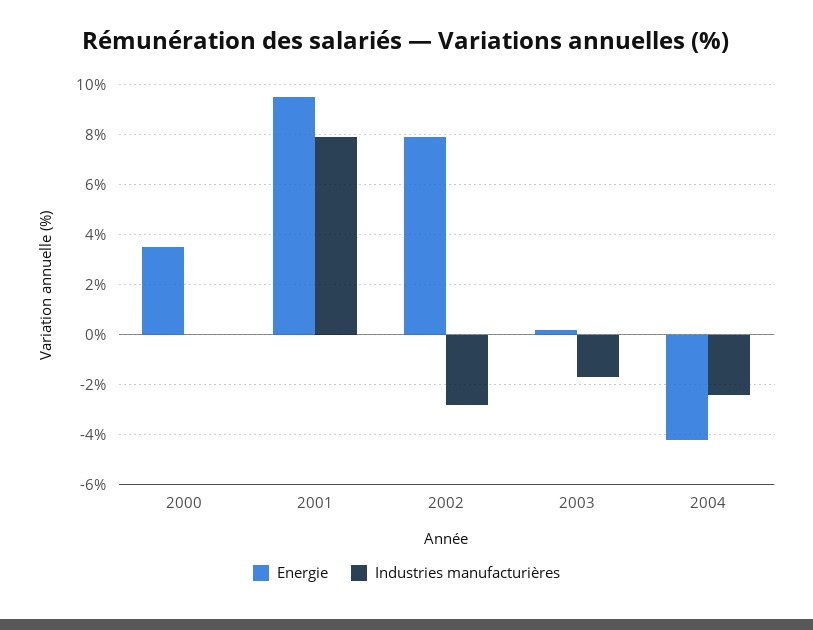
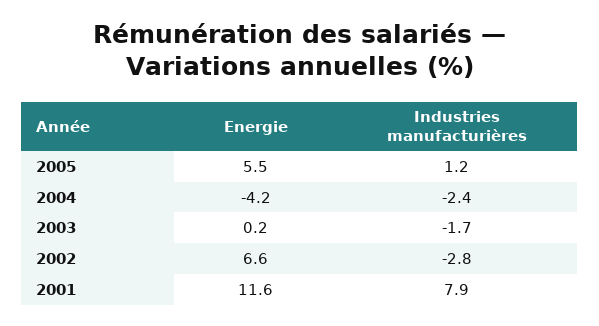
Energie, 2000: 3.5 -> none
Industries manufacturières, 2000: 0 -> none
Energie, 2001: 9.5 -> 11.6
Energie, 2002: 8 -> 6.6
Energie, 2005: none -> 5.5
Industries manufacturières, 2005: none -> 1.2

